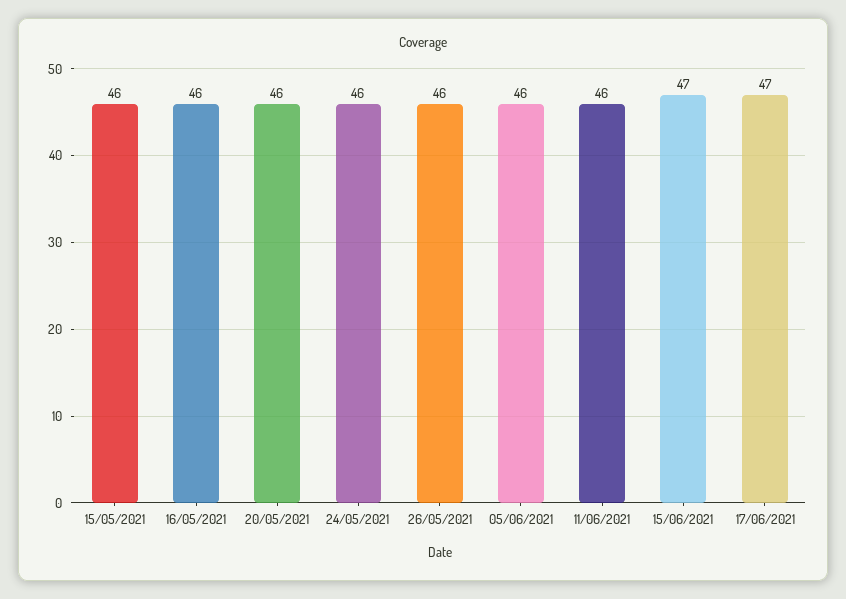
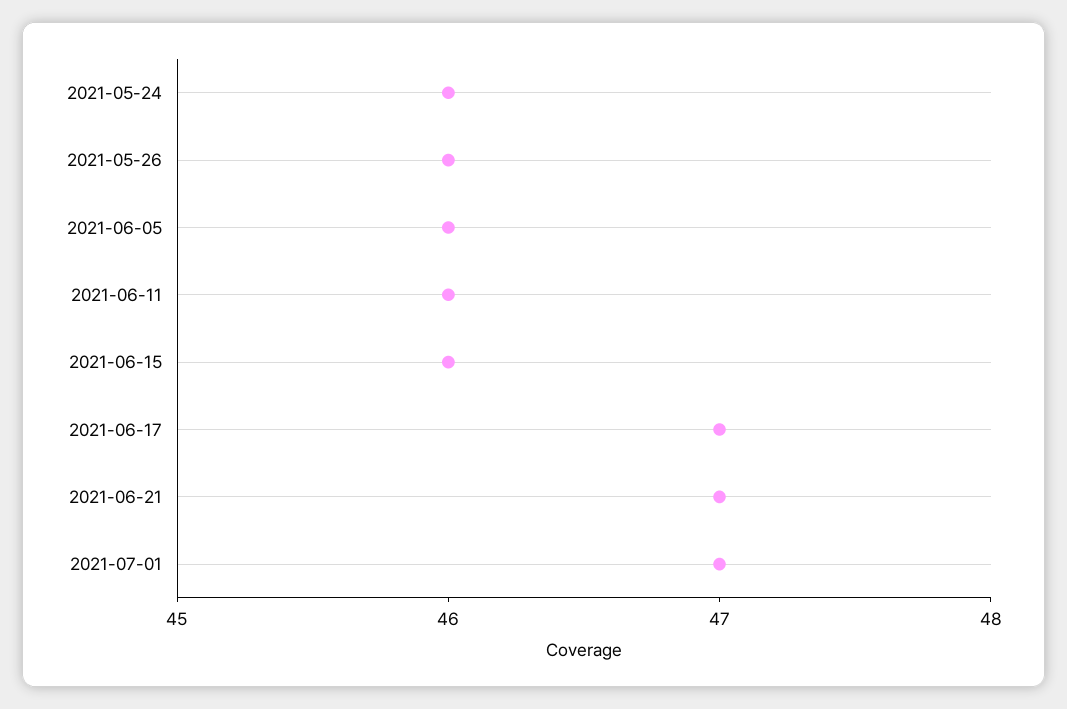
15/05/2021: 46 -> none
16/05/2021: 46 -> none
20/05/2021: 46 -> none
15/06/2021: 47 -> 46
2021-06-21: none -> 47
2021-07-01: none -> 47

